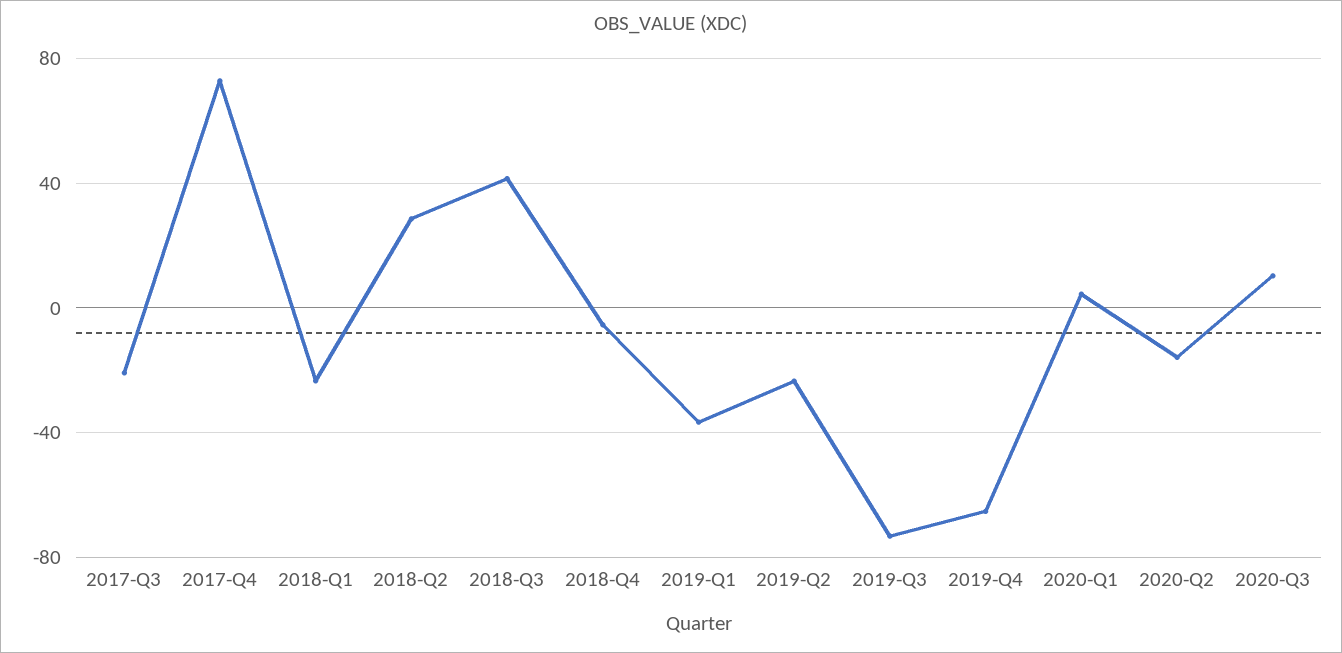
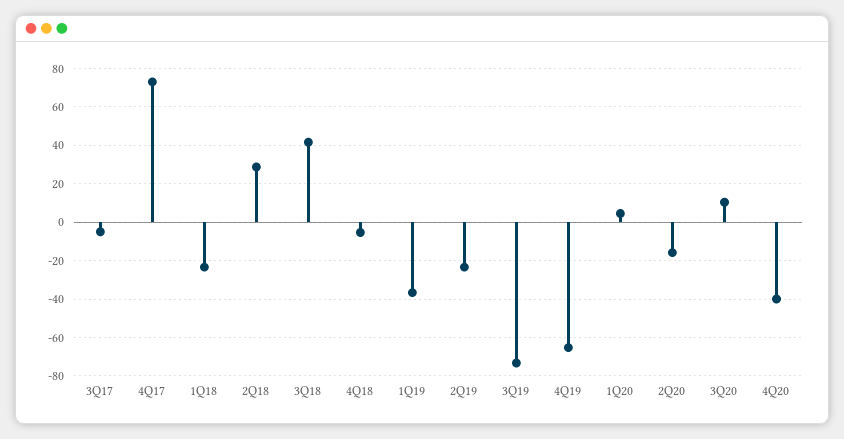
2017-Q3: -20 -> -5
4Q20: none -> -40

